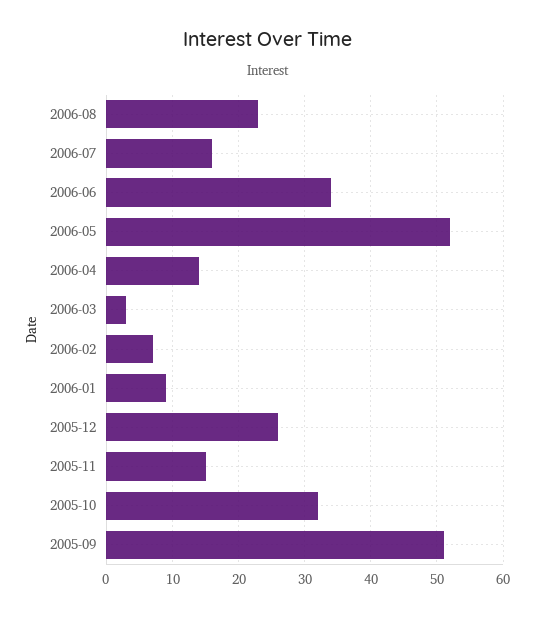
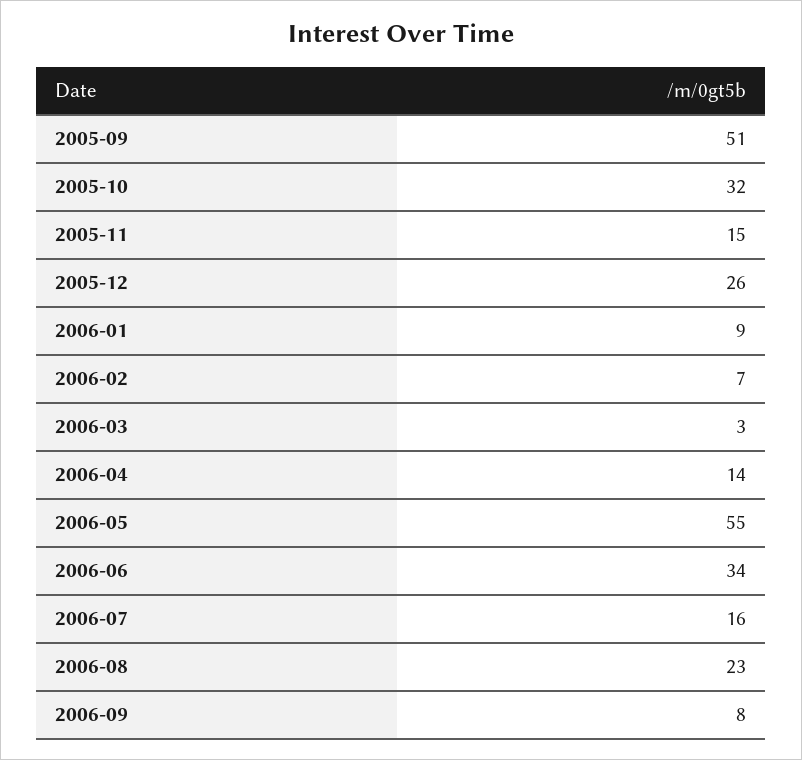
2006-05: 52 -> 55
2006-09: none -> 8

